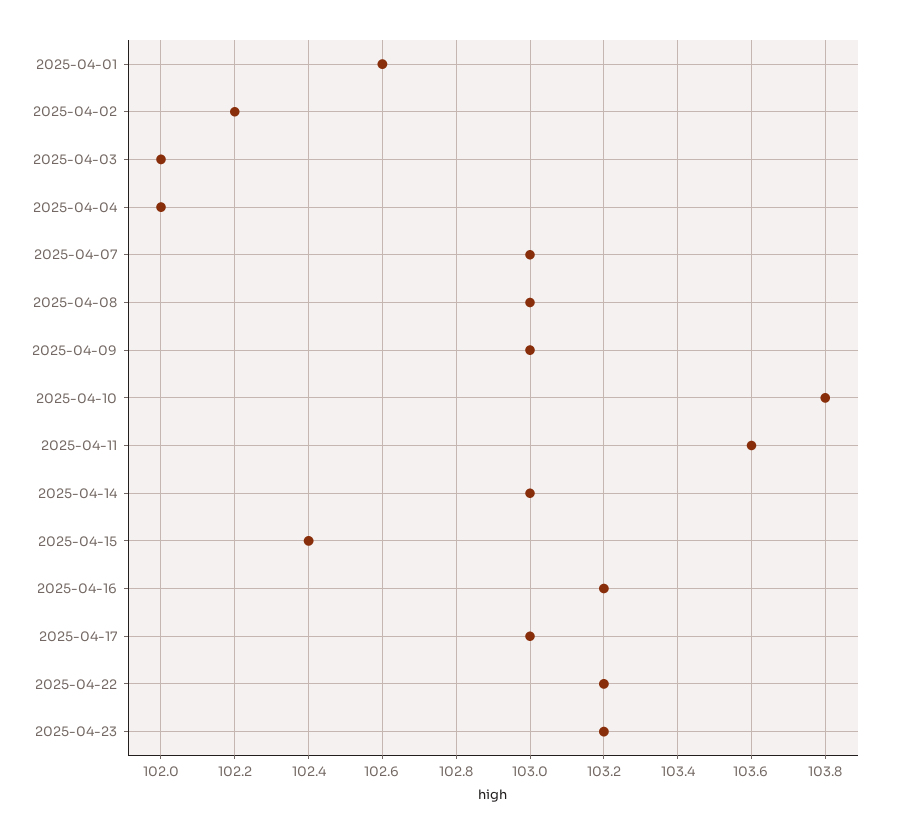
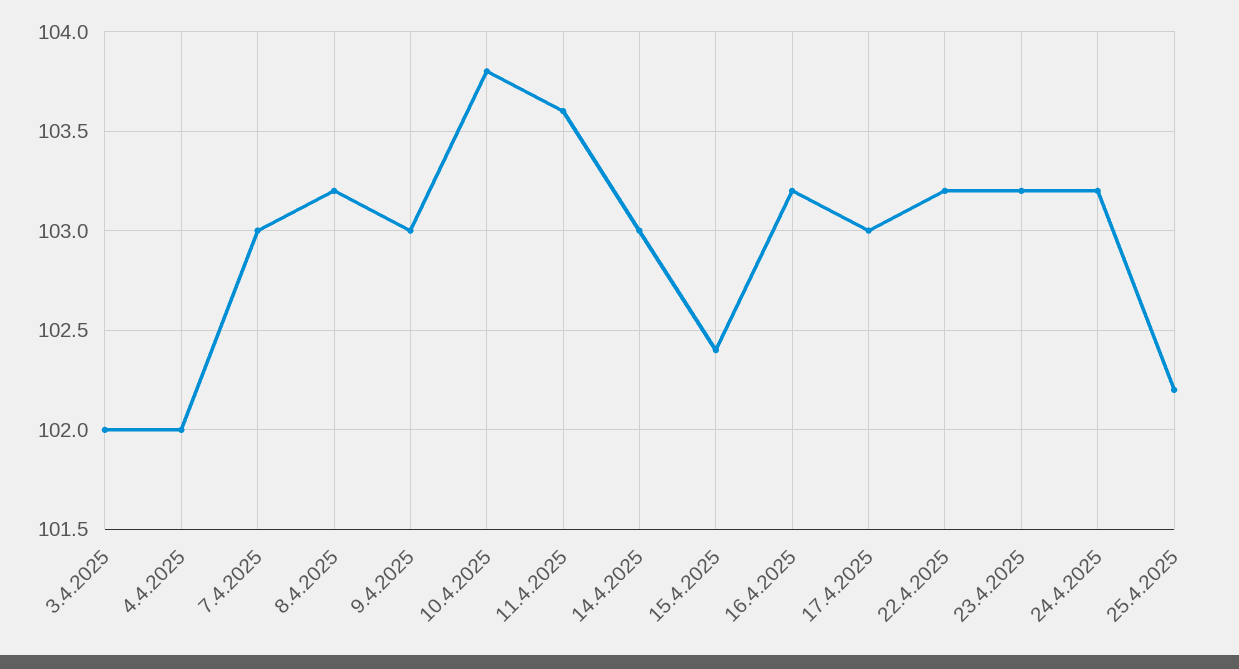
2025-04-01: 102.6 -> none
2025-04-02: 102.2 -> none
2025-04-08: 103 -> 103.2
24.4.2025: none -> 103.2
25.4.2025: none -> 102.2

